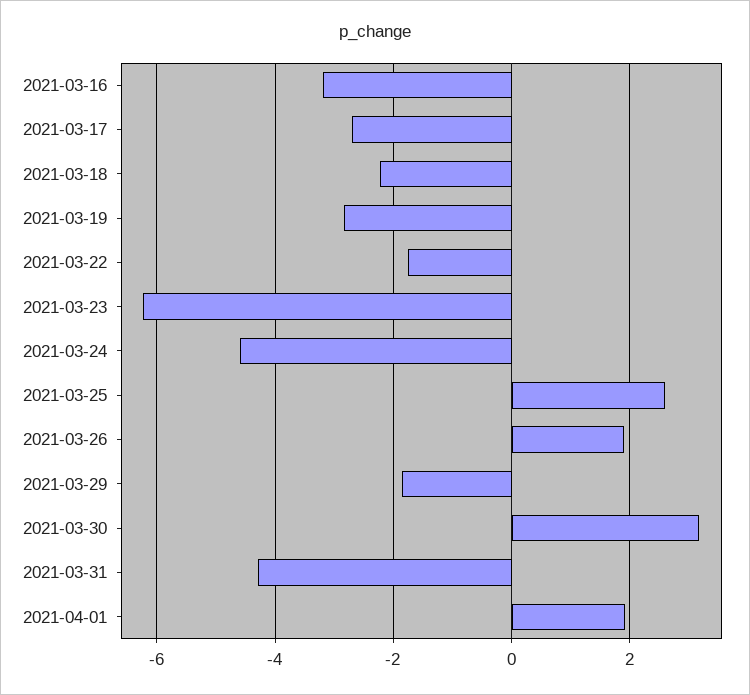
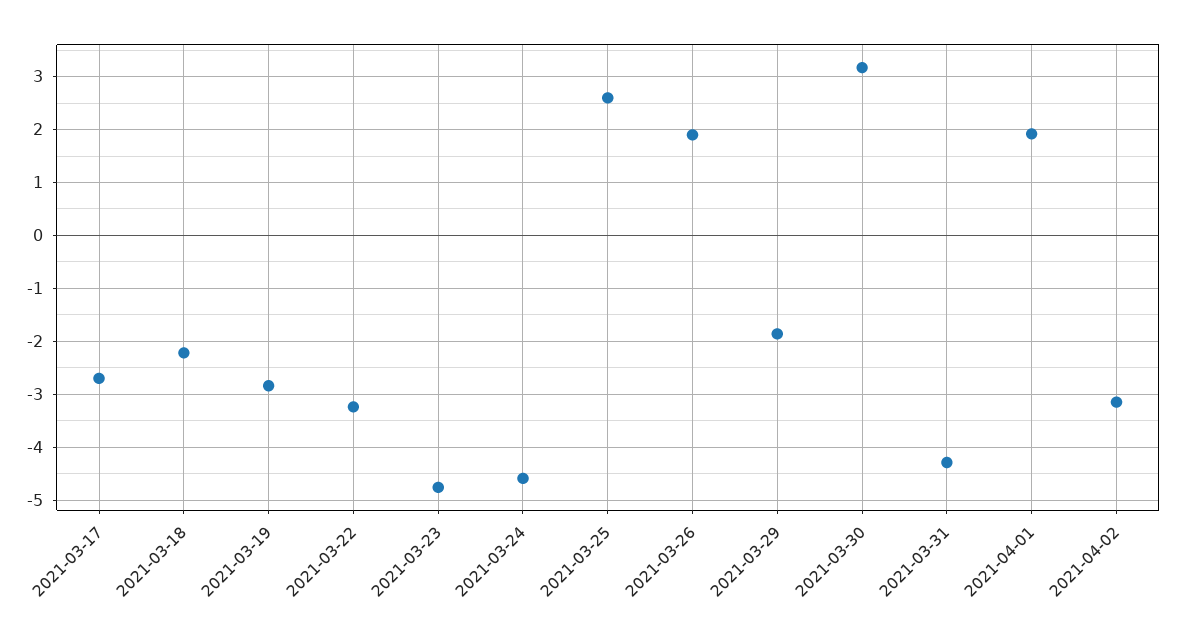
2021-03-16: -3.2 -> none
2021-03-22: -1.8 -> -3.2
2021-03-23: -6.2 -> -4.8
2021-04-02: none -> -3.2

